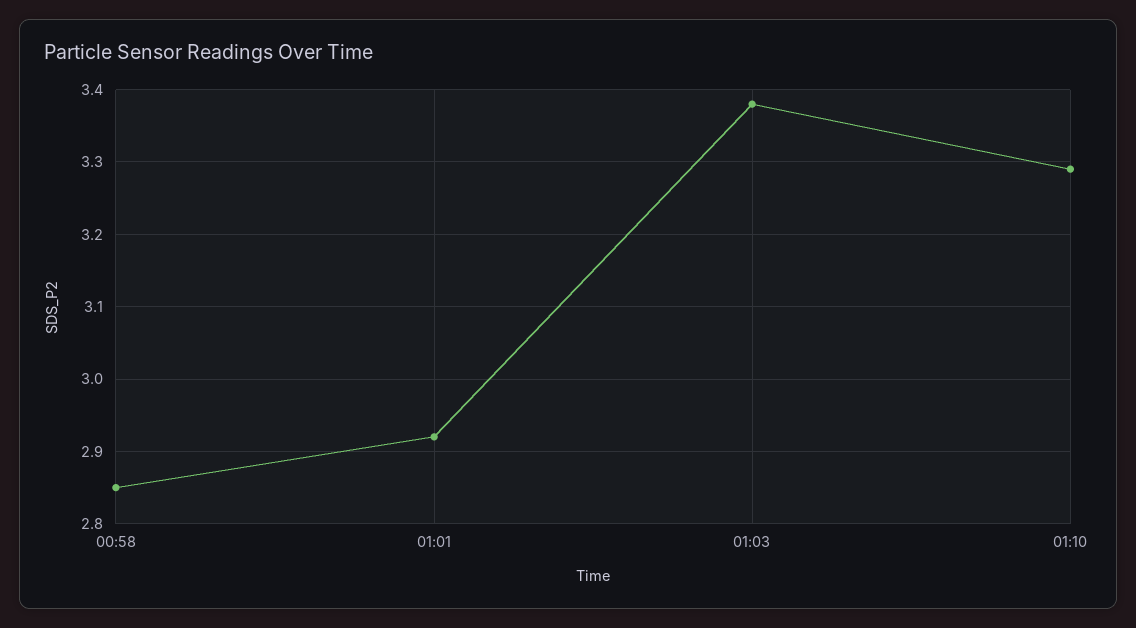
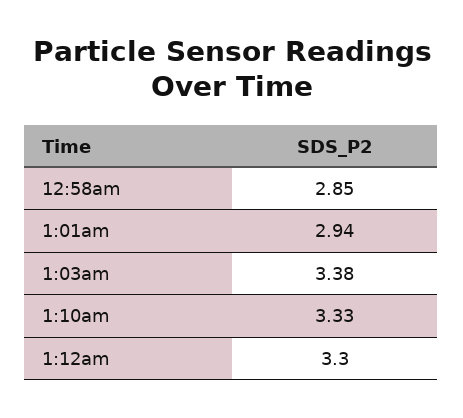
01:01: 2.92 -> 2.94
01:10: 3.29 -> 3.33
1:12am: none -> 3.3

